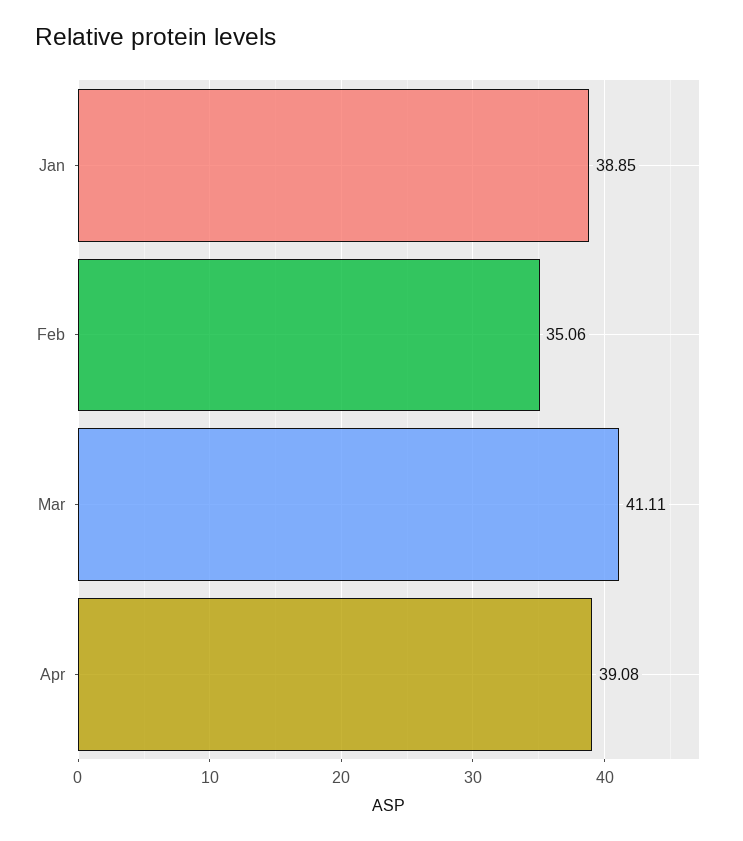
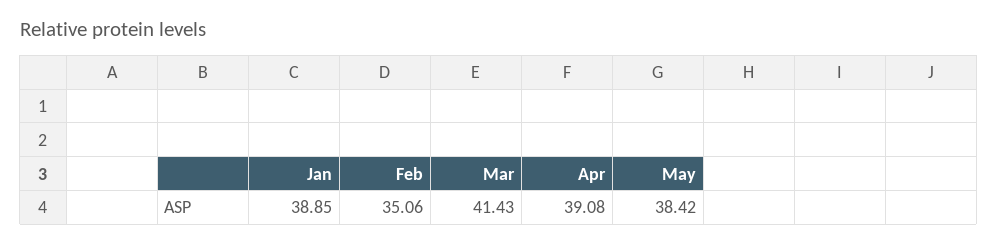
Mar: 41.11 -> 41.43
May: none -> 38.42

